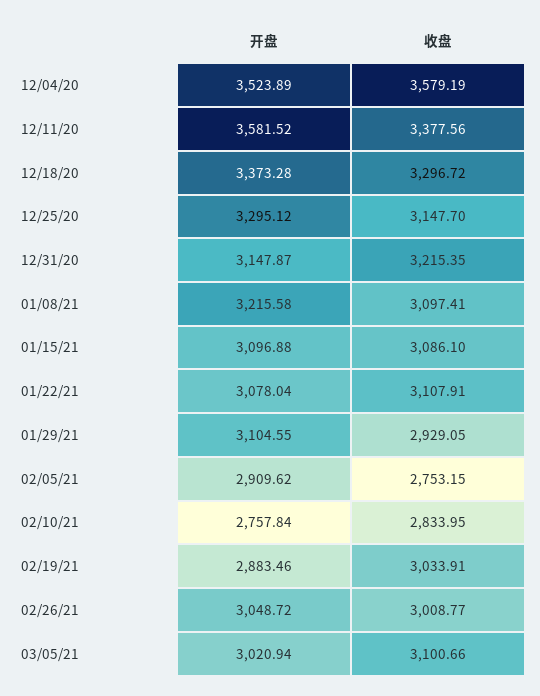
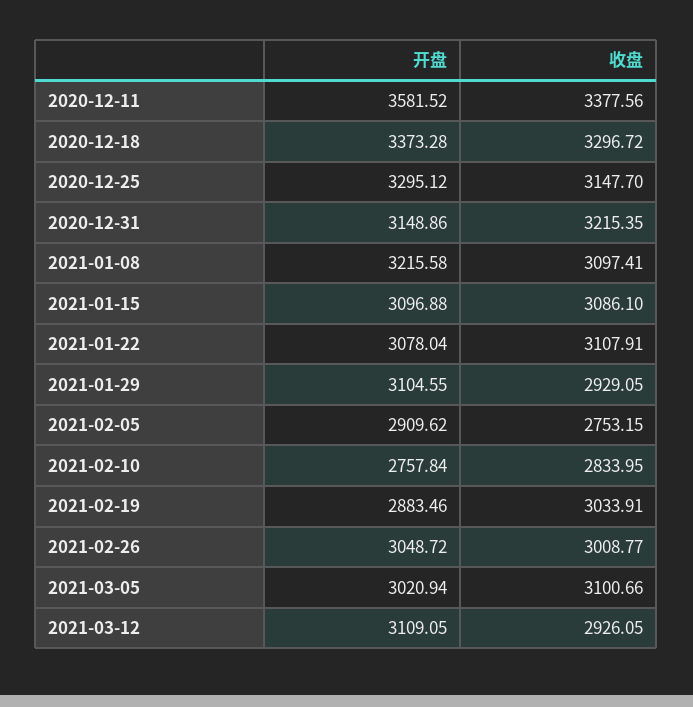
开盘, 12/04/20: 3523.89 -> none
收盘, 12/04/20: 3579.19 -> none
开盘, 12/31/20: 3147.87 -> 3148.86
开盘, 2021-03-12: none -> 3109.05
收盘, 2021-03-12: none -> 2926.05

